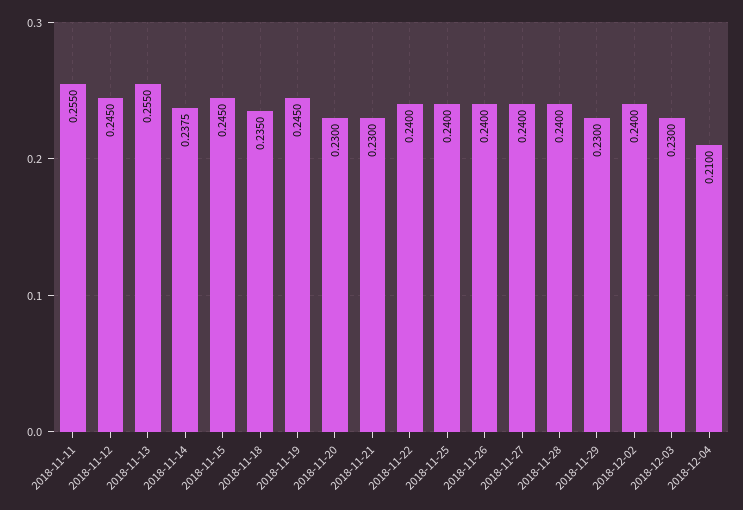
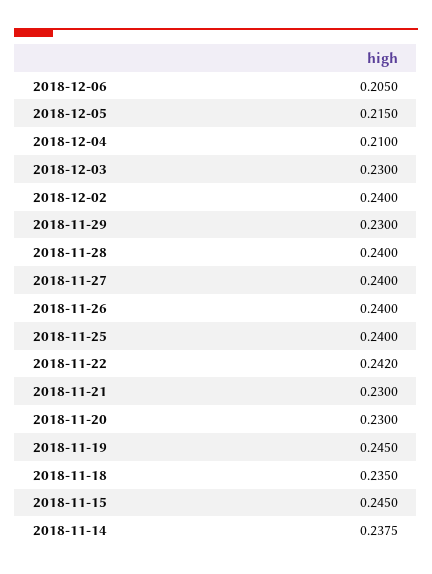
2018-11-11: 0.255 -> none
2018-11-12: 0.245 -> none
2018-11-13: 0.255 -> none
2018-11-22: 0.24 -> 0.242
2018-12-06: none -> 0.205
2018-12-05: none -> 0.215

